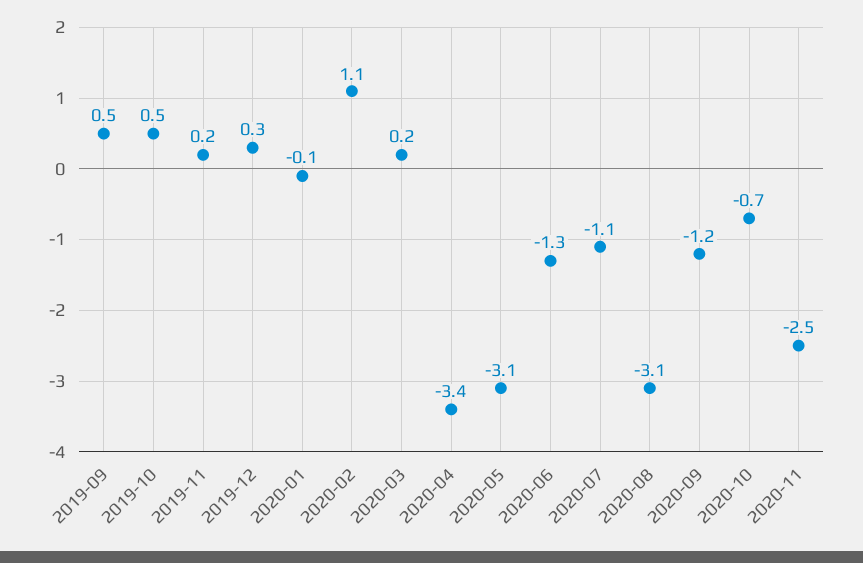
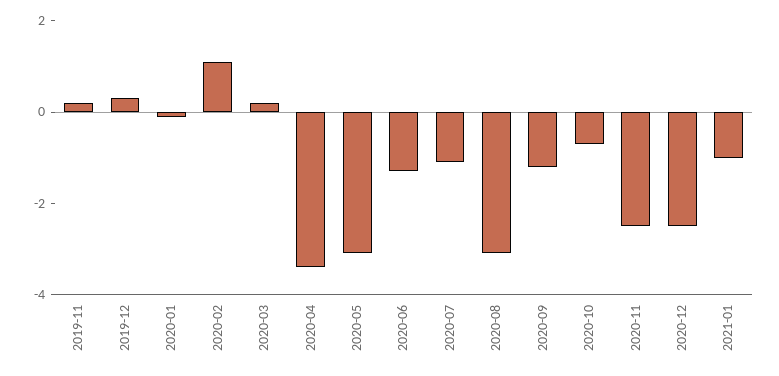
2019-09: 0.5 -> none
2019-10: 0.5 -> none
2020-12: none -> -2.5
2021-01: none -> -1

